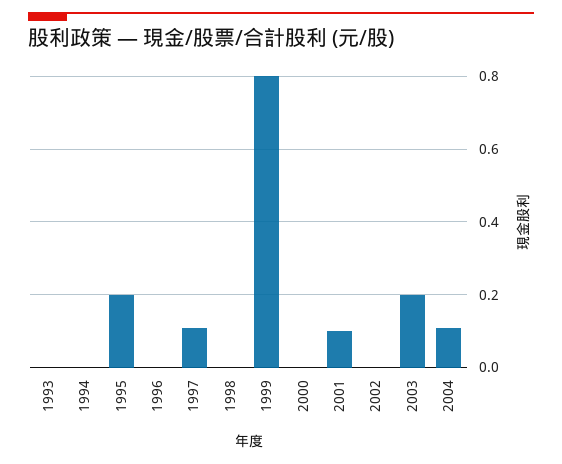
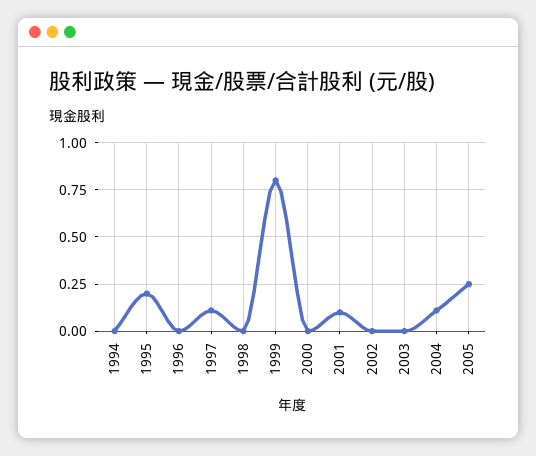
1993: 0 -> none
2003: 0.2 -> 0
2005: none -> 0.25

